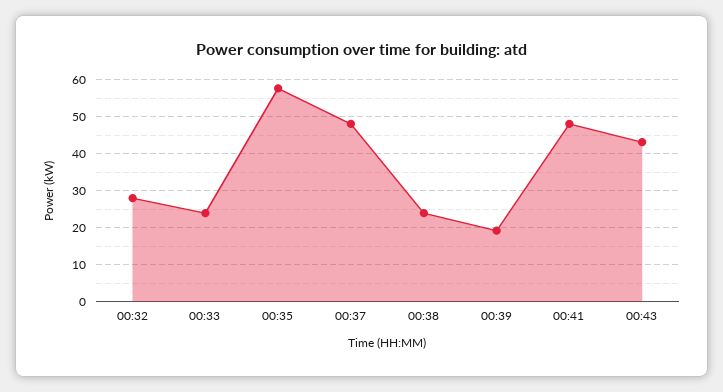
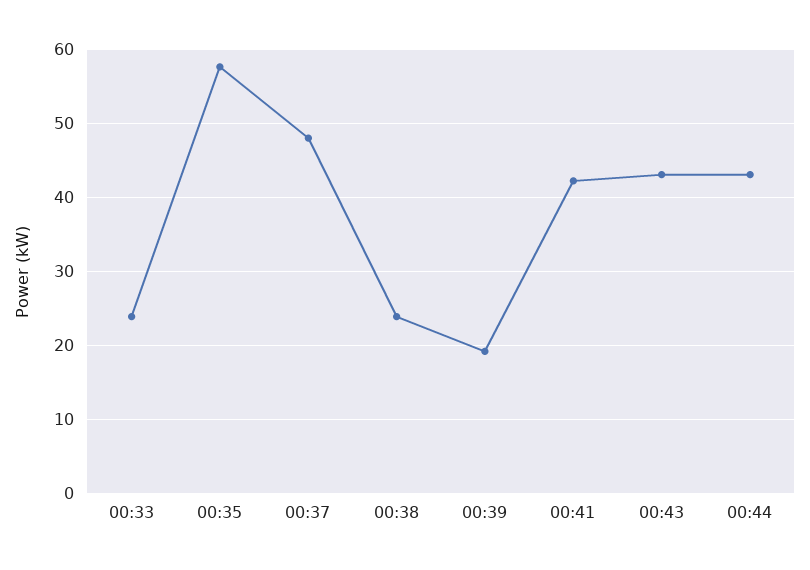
00:32: 28 -> none
00:41: 48 -> 42
00:44: none -> 43

